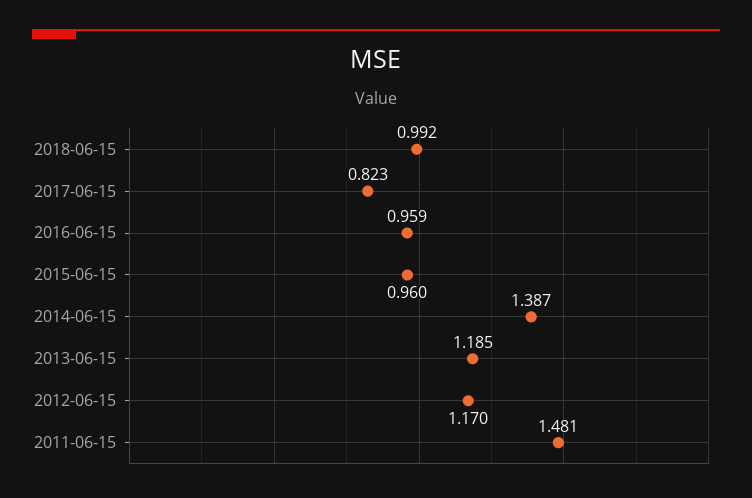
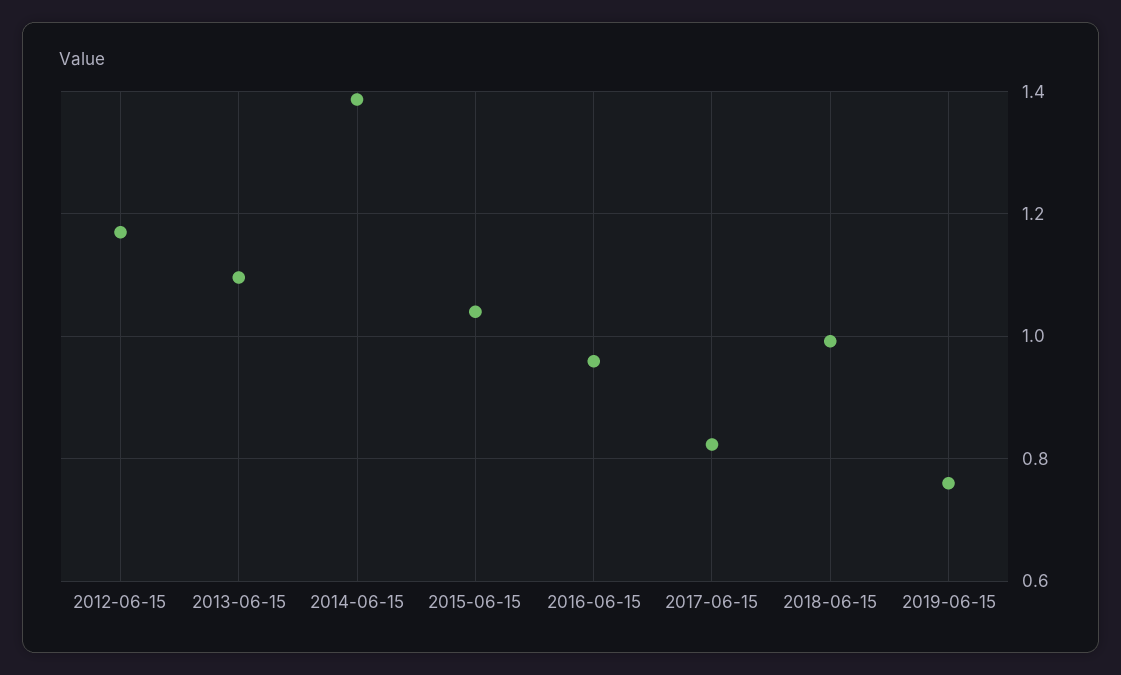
2015-06-15: 0.96 -> 1.04
2013-06-15: 1.185 -> 1.1
2011-06-15: 1.481 -> none
2019-06-15: none -> 0.76

